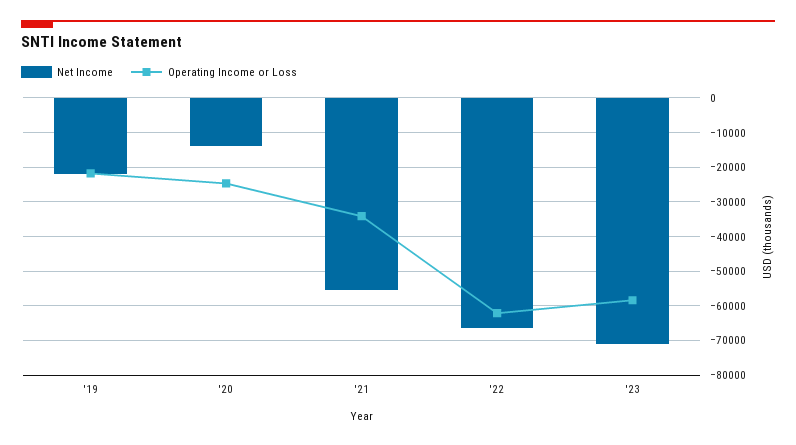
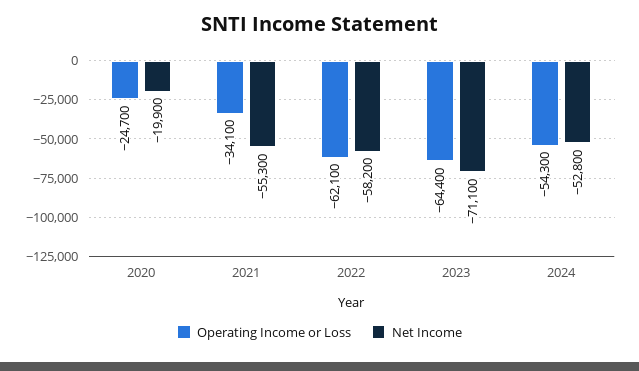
Net Income, '19: -22000 -> none
Operating Income or Loss, '19: -22000 -> none
Net Income, '20: -14000 -> -19900
Net Income, '22: -66000 -> -58200
Operating Income or Loss, '23: -58000 -> -64400
Operating Income or Loss, 2024: none -> -54300
Net Income, 2024: none -> -52800

